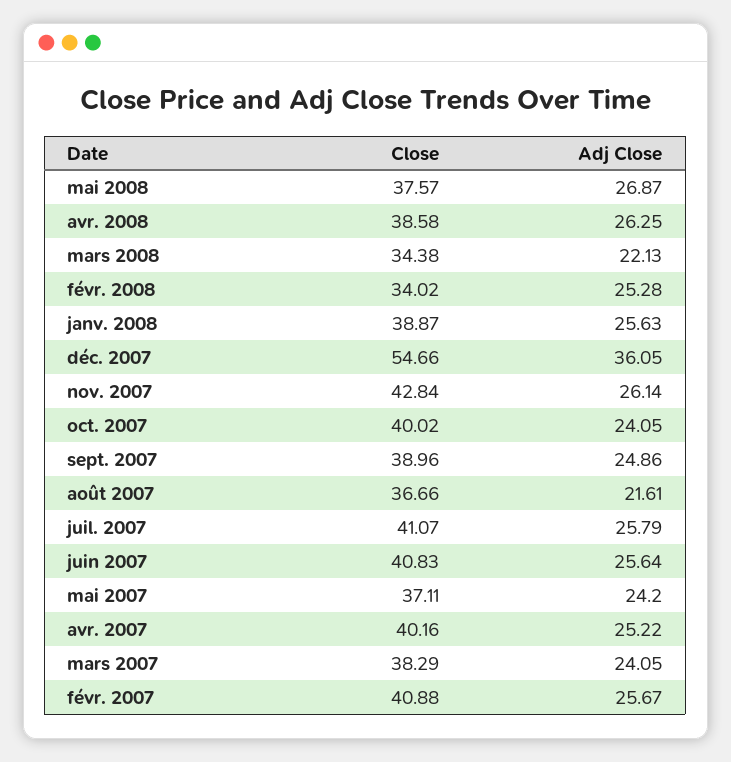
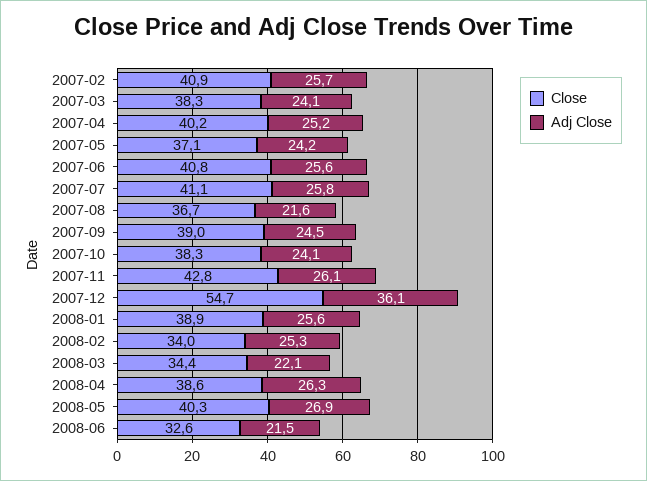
Close, mai 2008: 37.57 -> 40.3
Close, oct. 2007: 40.02 -> 38.3
Adj Close, sept. 2007: 24.86 -> 24.5
Close, 2008-06: none -> 32.6
Adj Close, 2008-06: none -> 21.5

